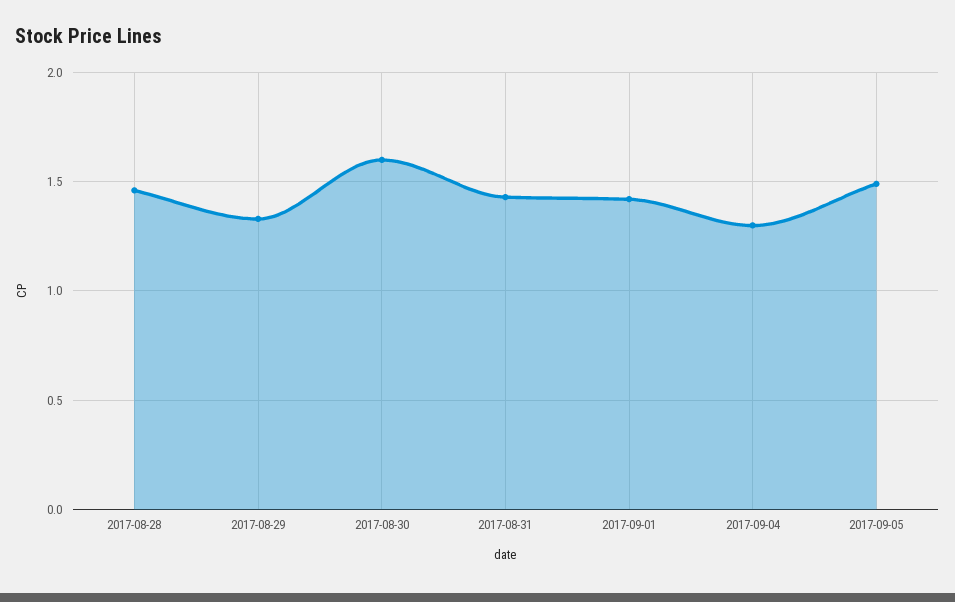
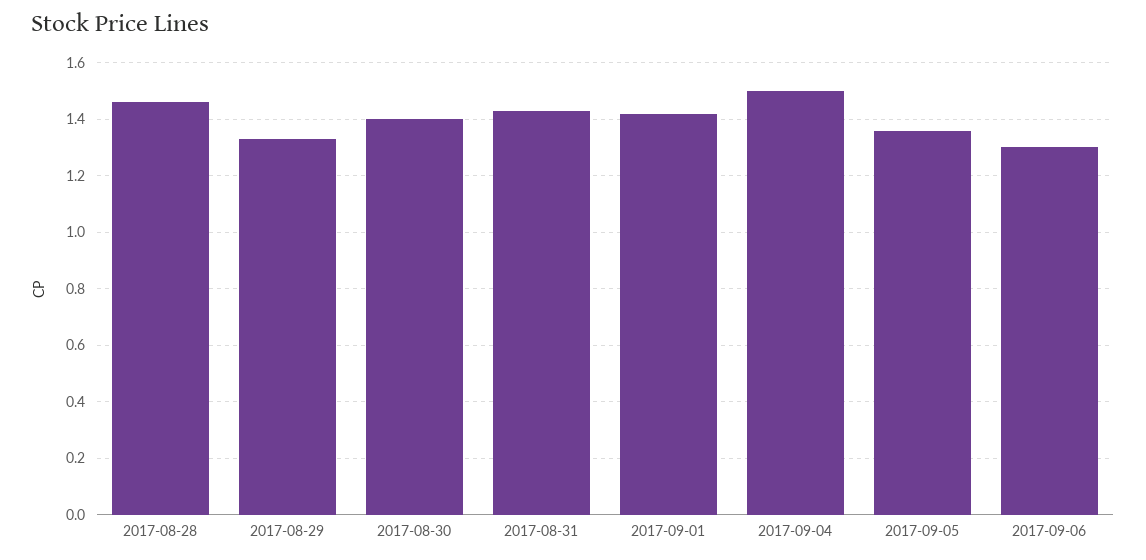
2017-08-30: 1.6 -> 1.4
2017-09-04: 1.3 -> 1.5
2017-09-05: 1.5 -> 1.35
2017-09-06: none -> 1.3

